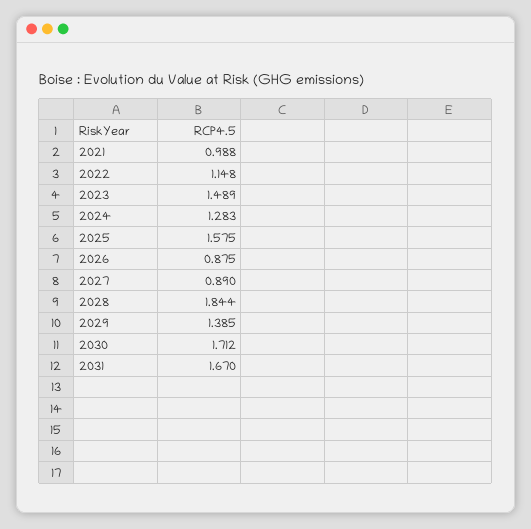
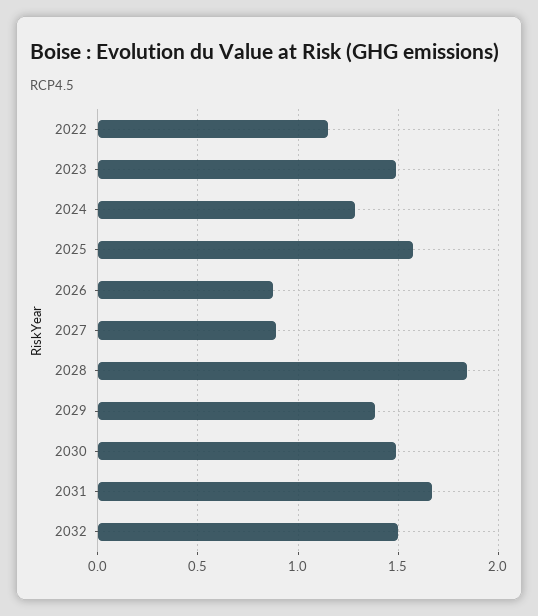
2021: 0.988 -> none
2030: 1.712 -> 1.5
2032: none -> 1.5

